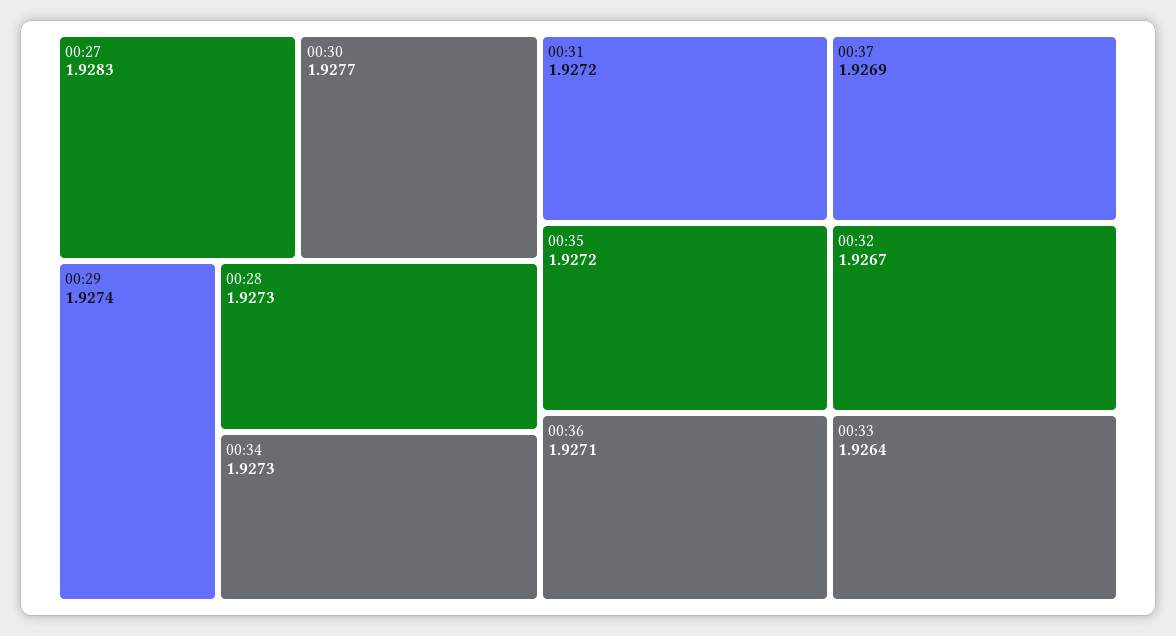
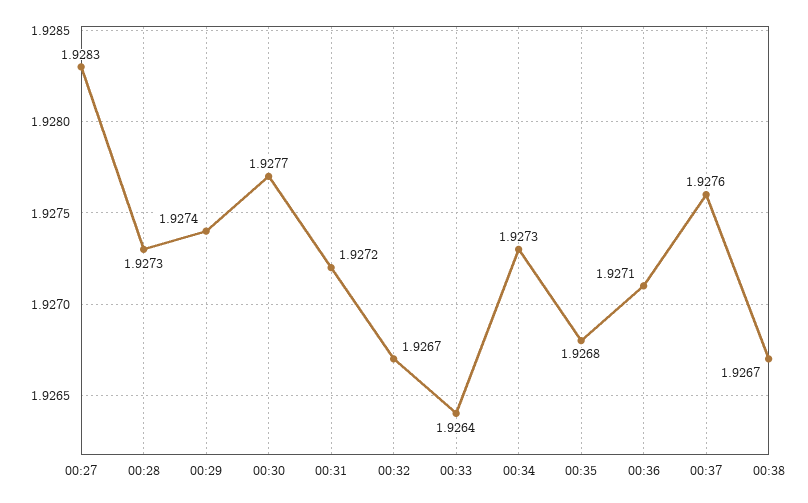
00:35: 1.9272 -> 1.9268
00:37: 1.9269 -> 1.9276
00:38: none -> 1.9267

